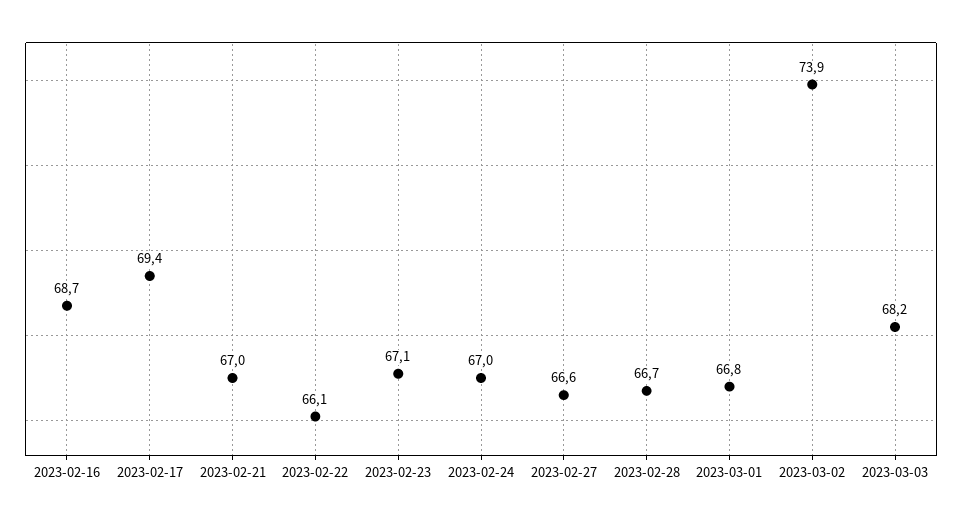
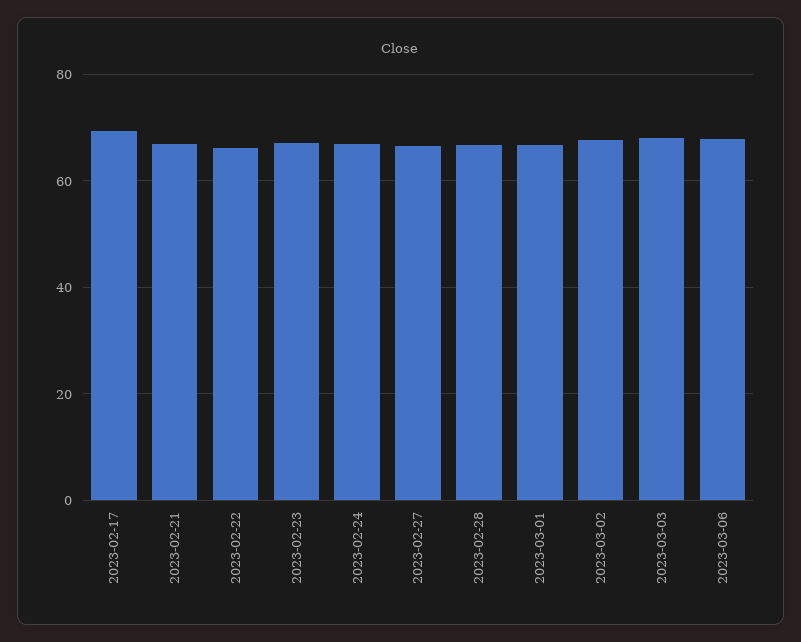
2023-02-16: 68.7 -> none
2023-03-02: 73.9 -> 68
2023-03-06: none -> 68

